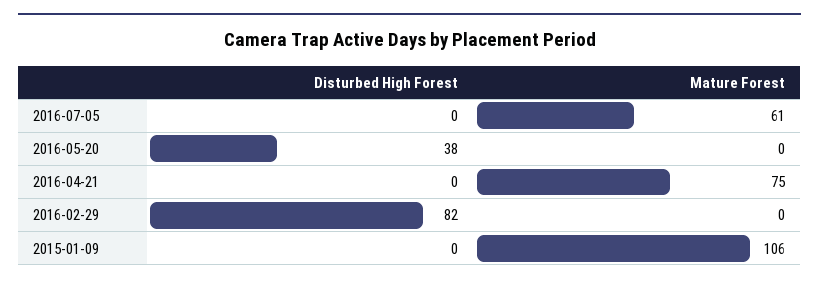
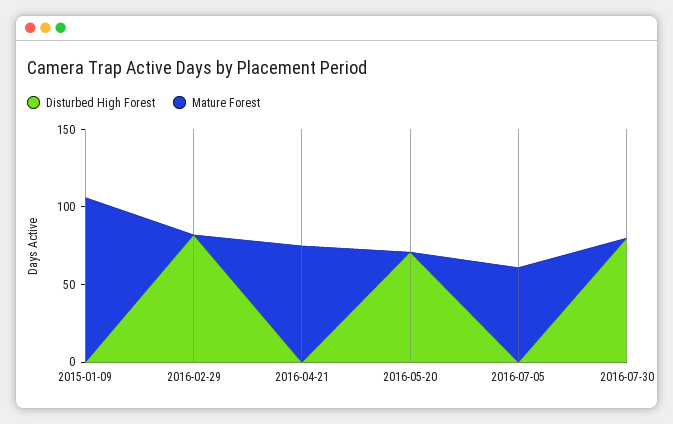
Disturbed High Forest, 2016-05-20: 38 -> 70
Disturbed High Forest, 2016-07-30: none -> 80
Mature Forest, 2016-07-30: none -> 0

